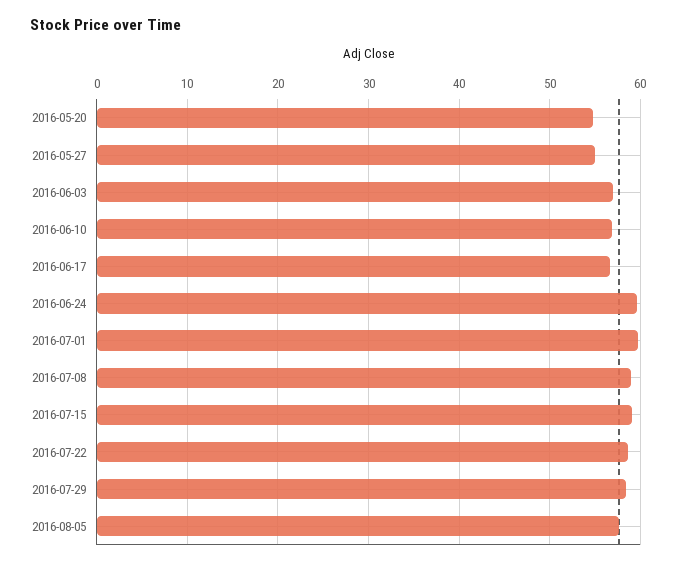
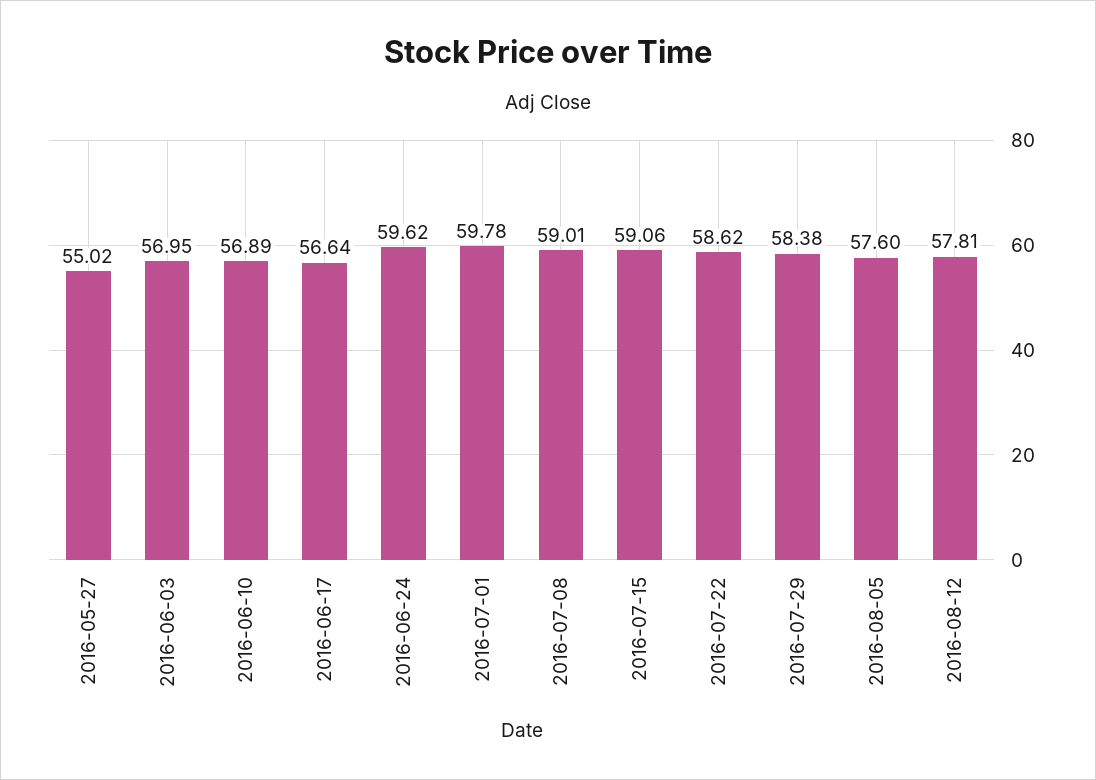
2016-05-20: 55 -> none
2016-08-12: none -> 57.81

